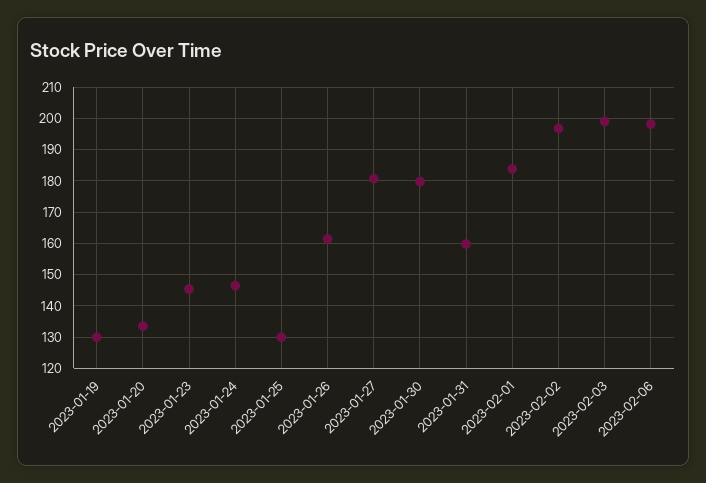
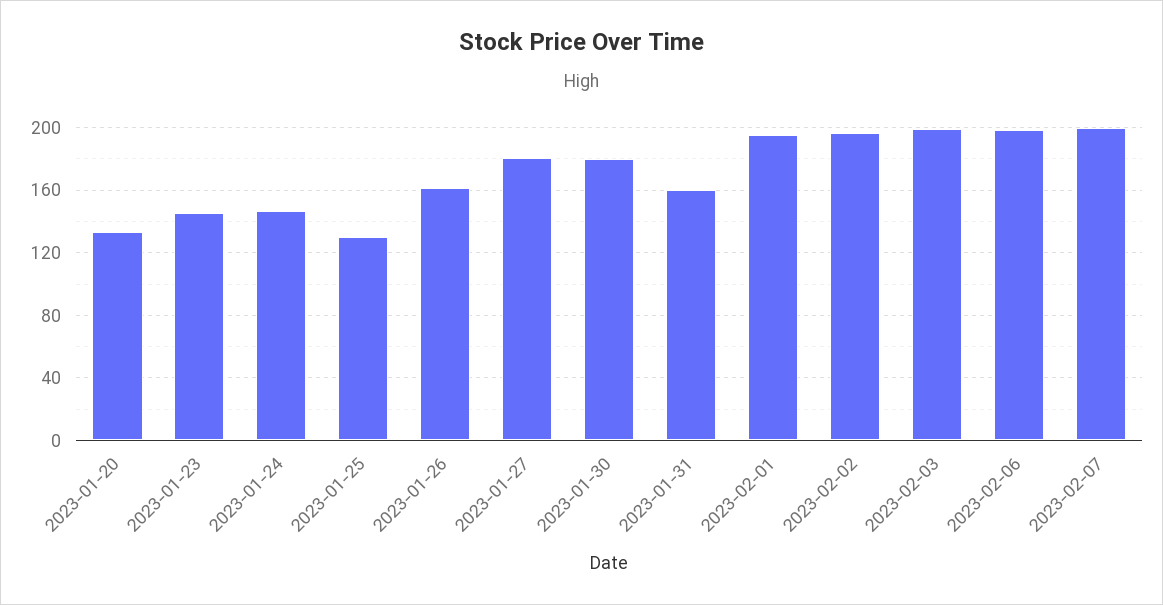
2023-01-19: 130 -> none
2023-02-01: 184 -> 195
2023-02-07: none -> 200

